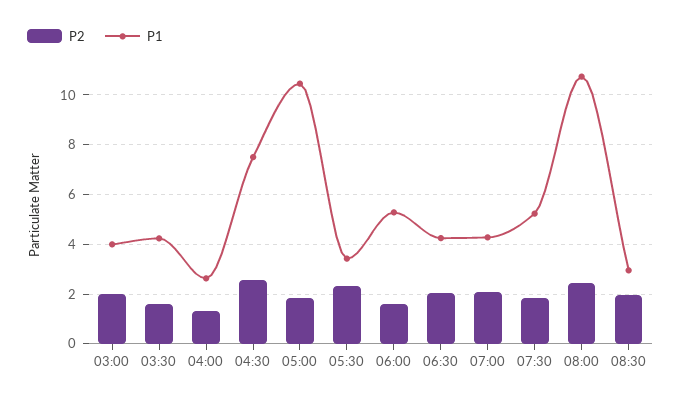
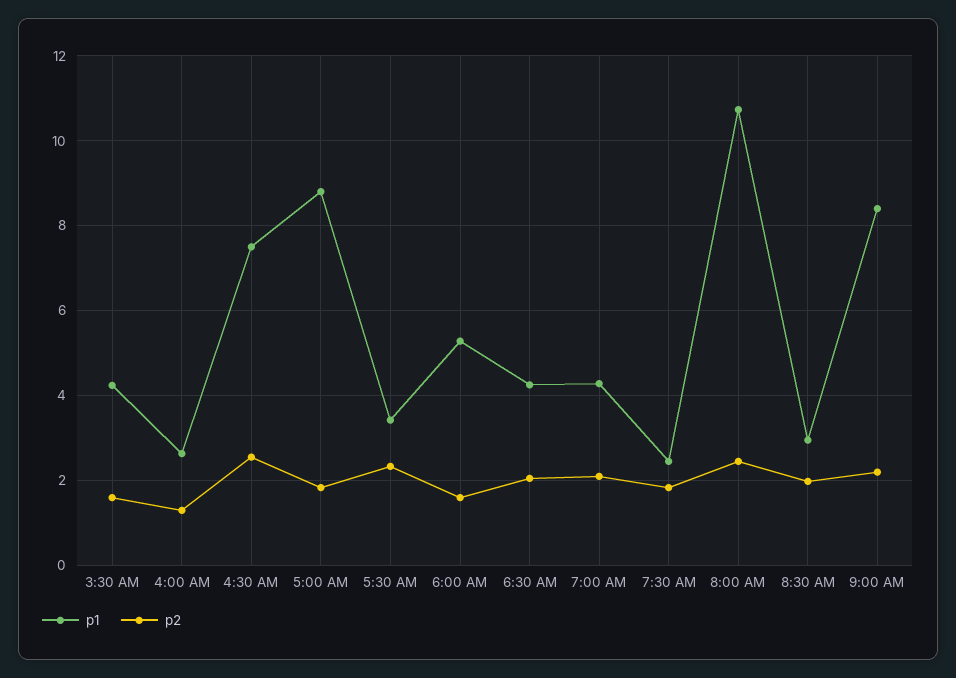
P2, 03:00: 2 -> none
P1, 03:00: 4 -> none
P1, 05:00: 10.5 -> 8.8
P1, 07:30: 5.25 -> 2.4
P1, 9:00 AM: none -> 8.4
P2, 9:00 AM: none -> 2.2

